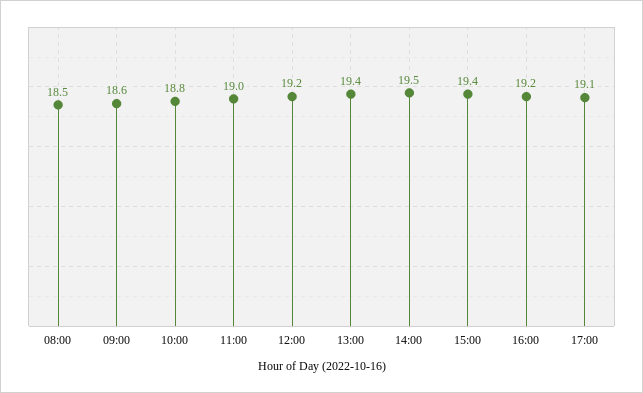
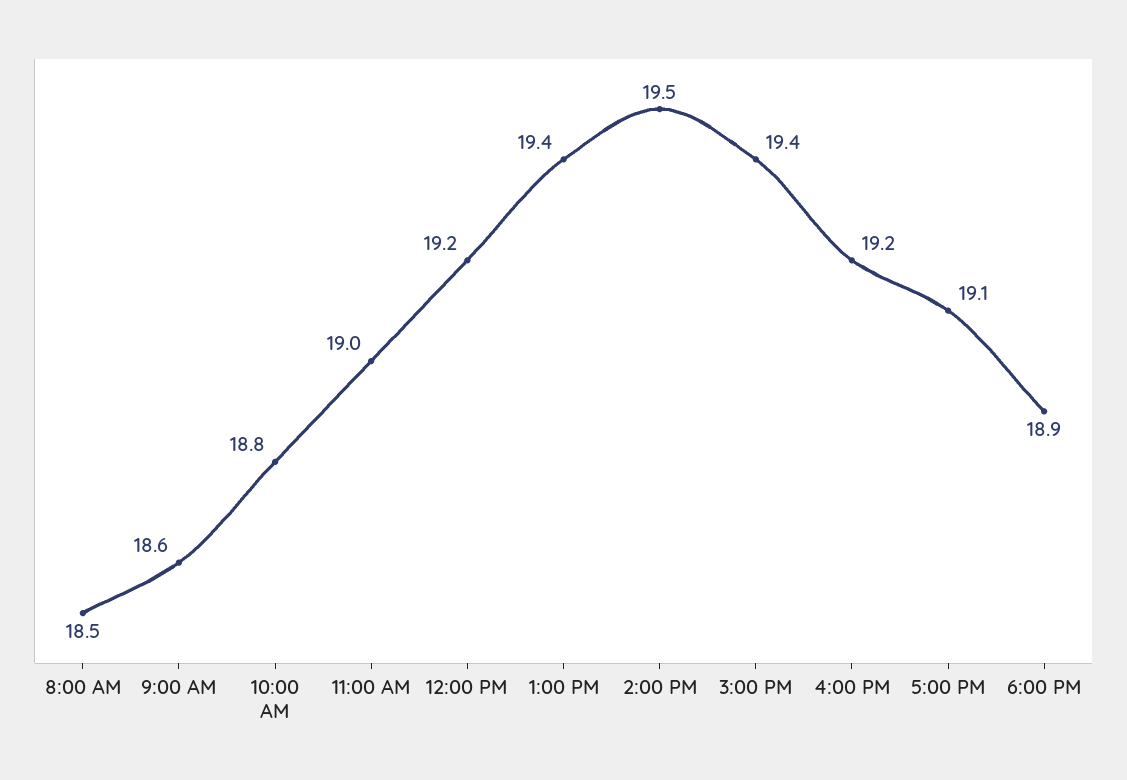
6:00 PM: none -> 18.9

